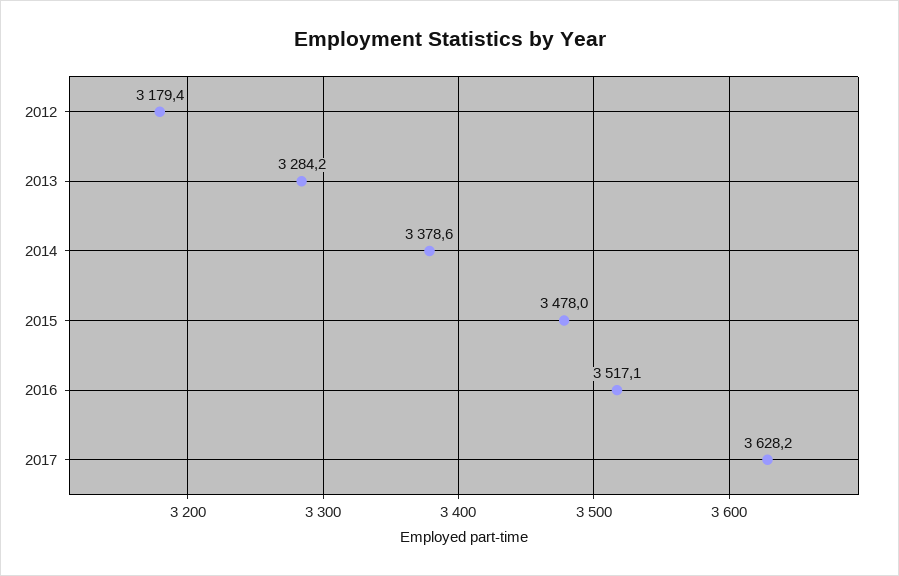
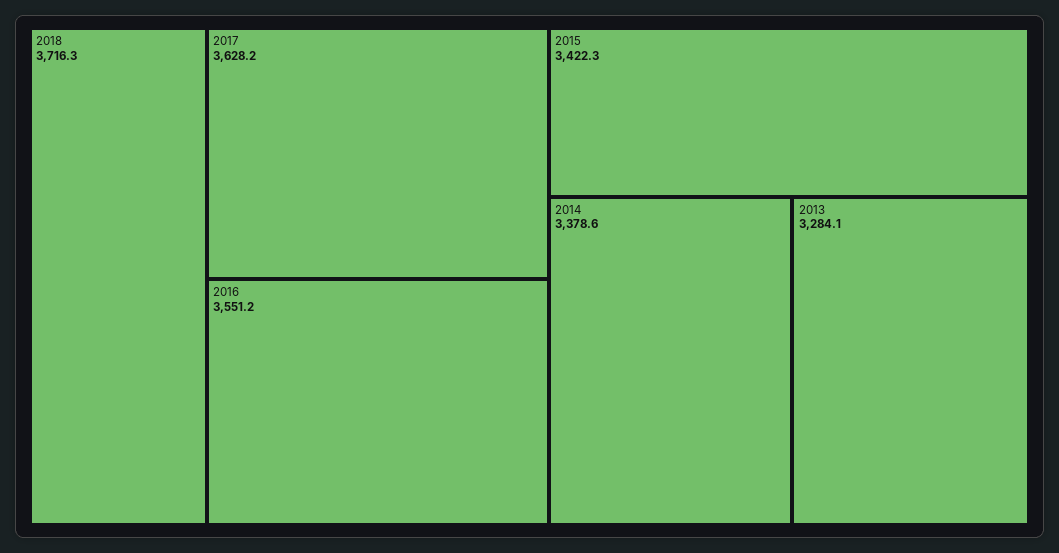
2012: 3179.4 -> none
2013: 3284.2 -> 3284.1
2015: 3478 -> 3422.3
2016: 3517.1 -> 3551.2
2018: none -> 3716.3

